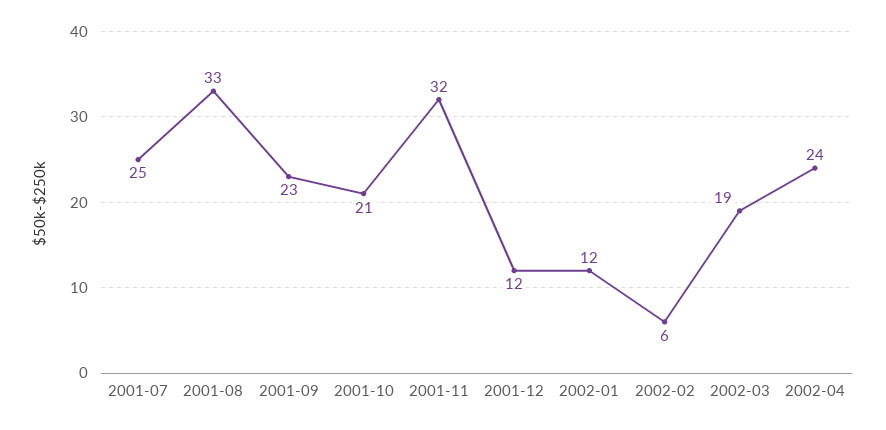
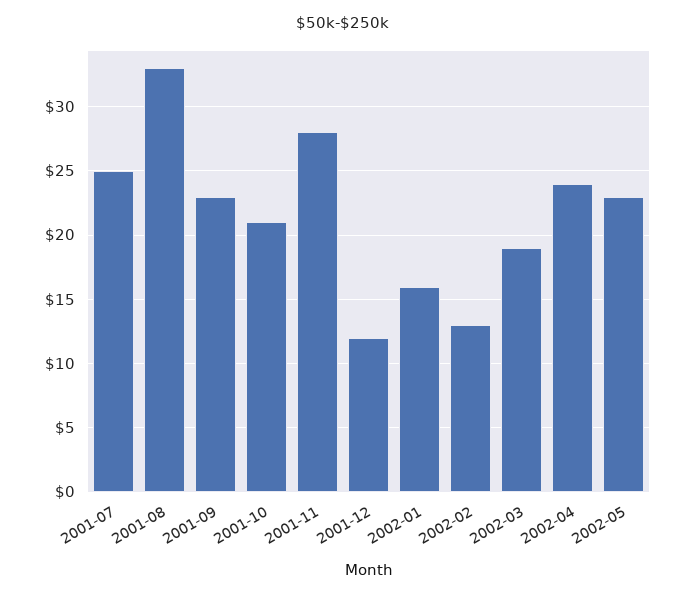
2001-11: 32 -> 28
2002-01: 12 -> 16
2002-02: 6 -> 13
2002-05: none -> 23

